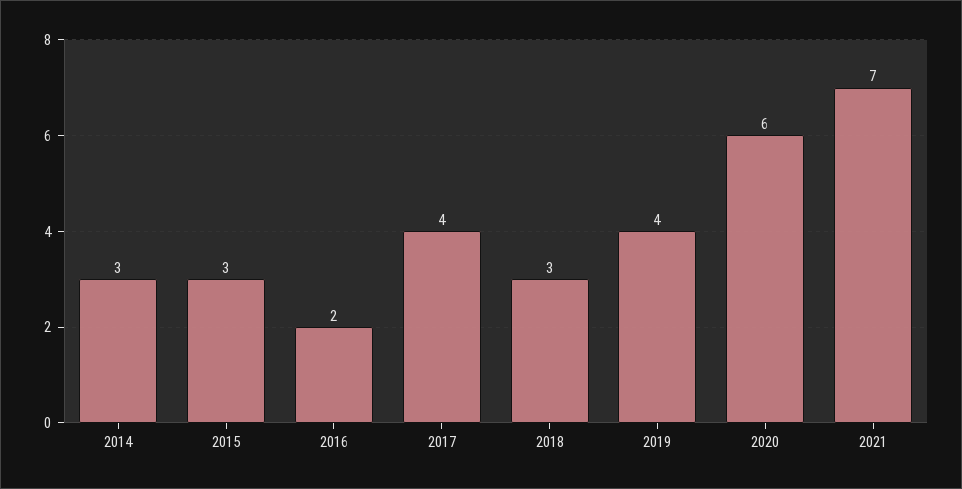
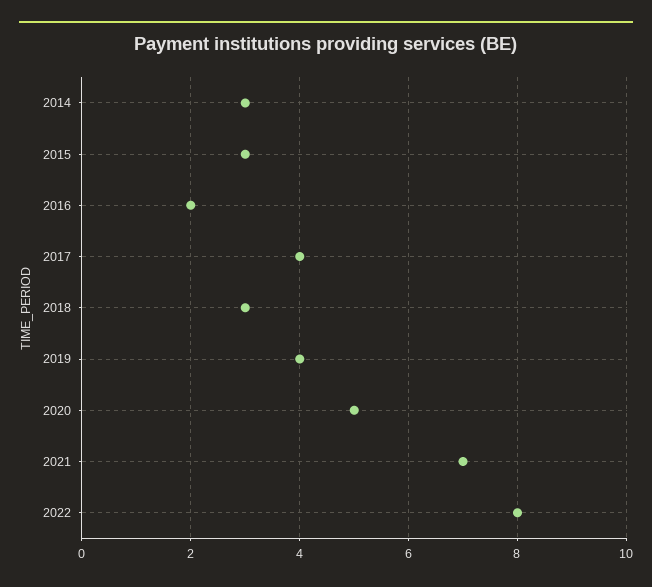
2020: 6 -> 5
2022: none -> 8

